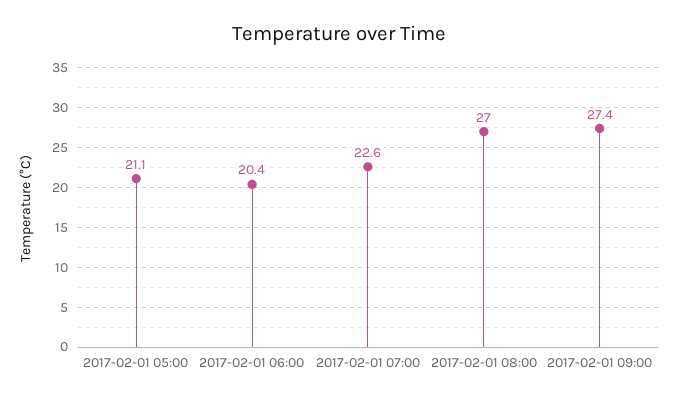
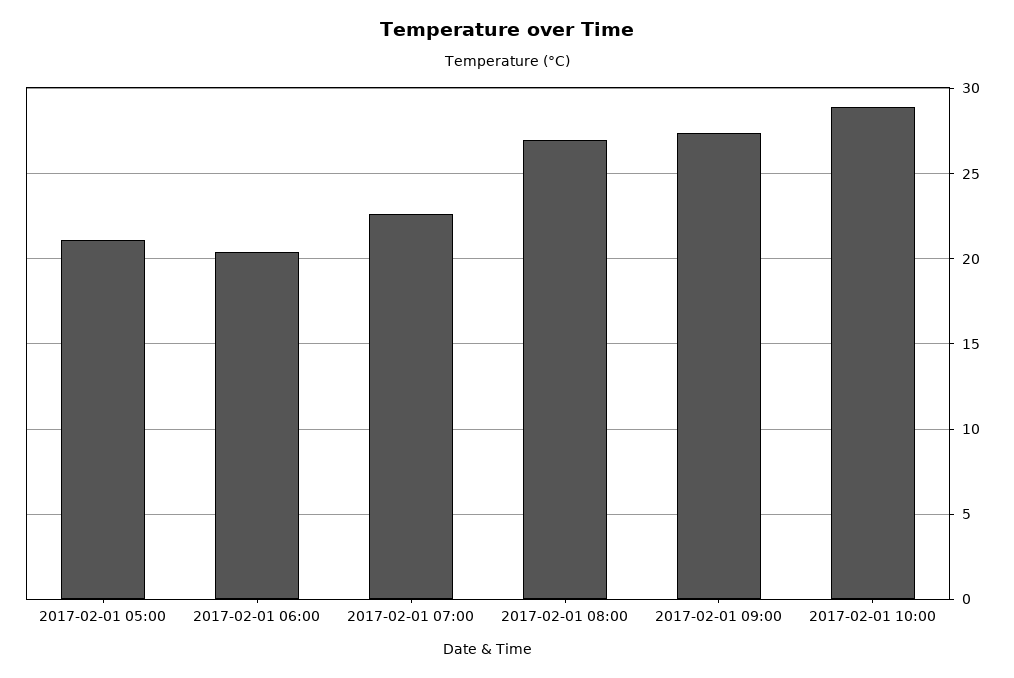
2017-02-01 10:00: none -> 29

